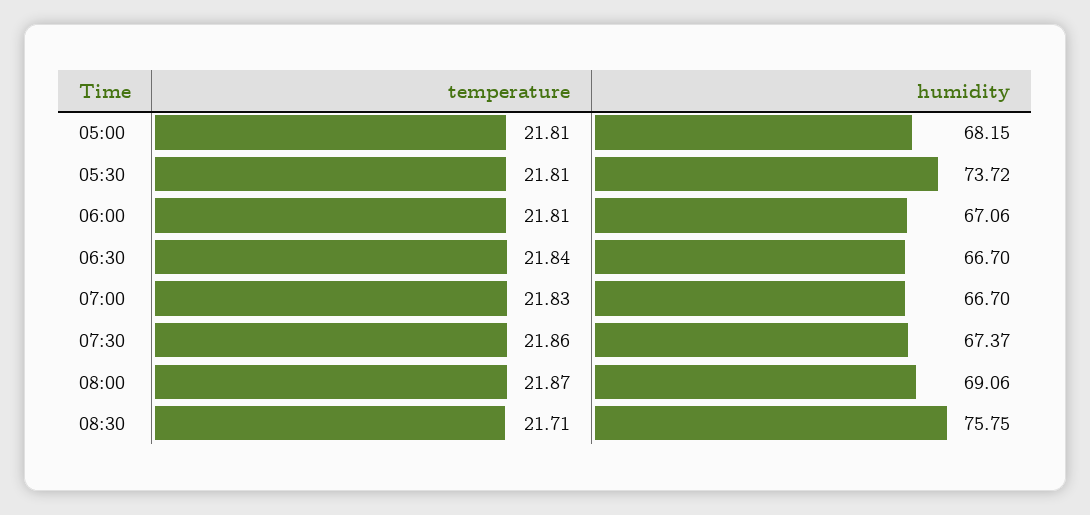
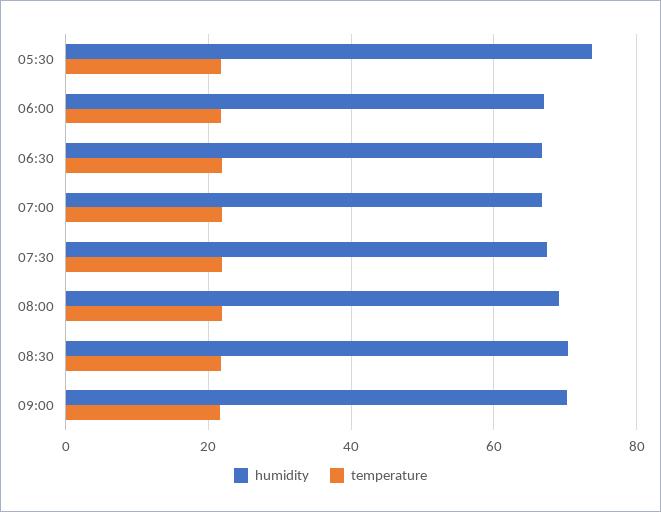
temperature, 05:00: 21.81 -> none
humidity, 05:00: 68.15 -> none
humidity, 08:30: 75.75 -> 70
humidity, 09:00: none -> 70
temperature, 09:00: none -> 22

